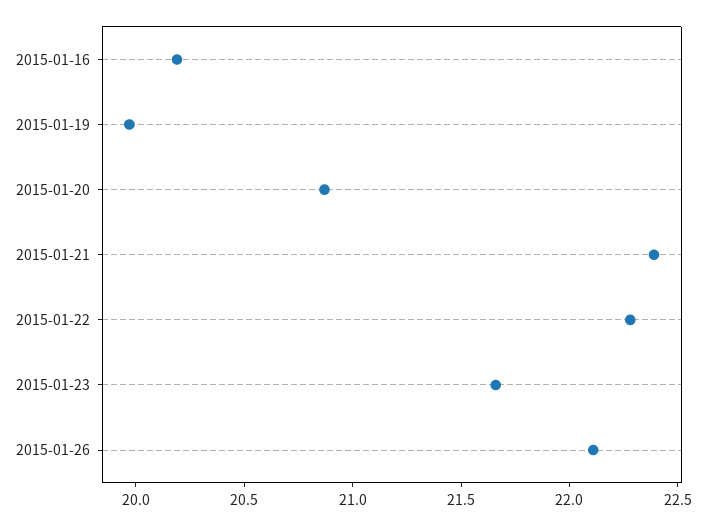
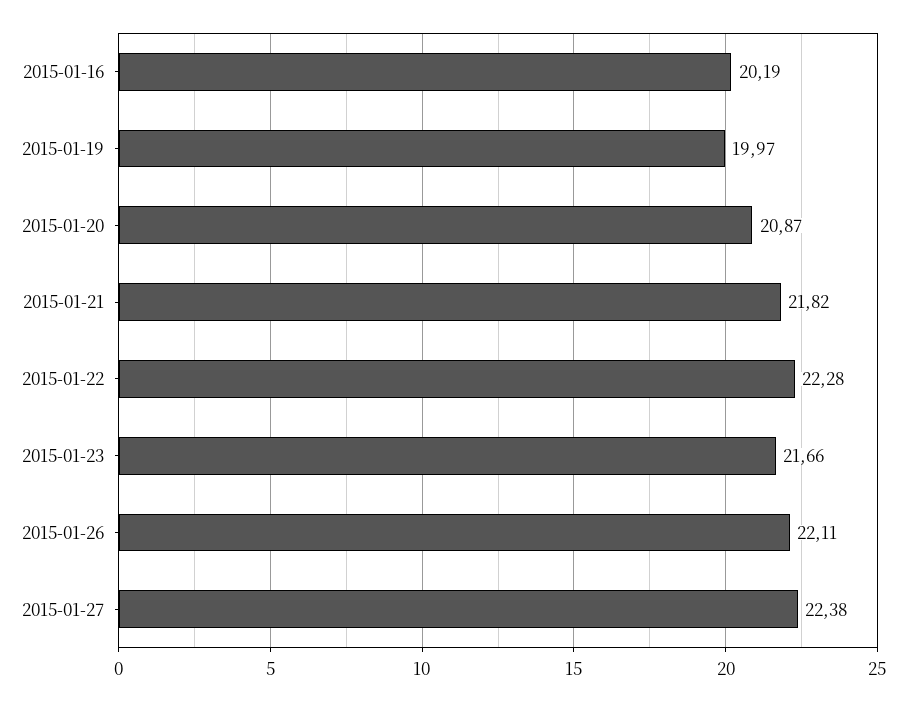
2015-01-21: 22.4 -> 21.82
2015-01-27: none -> 22.38

